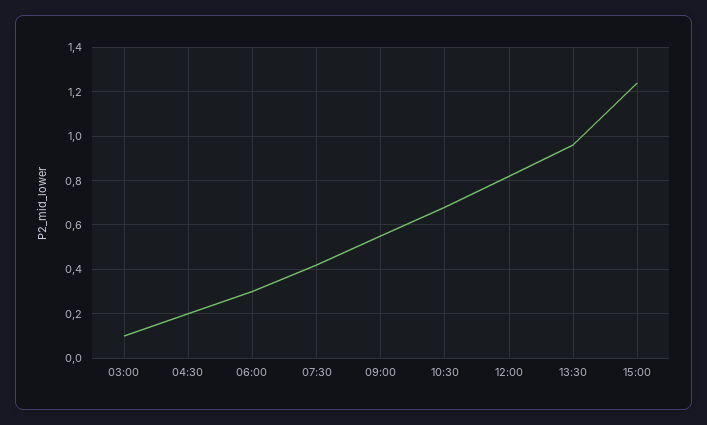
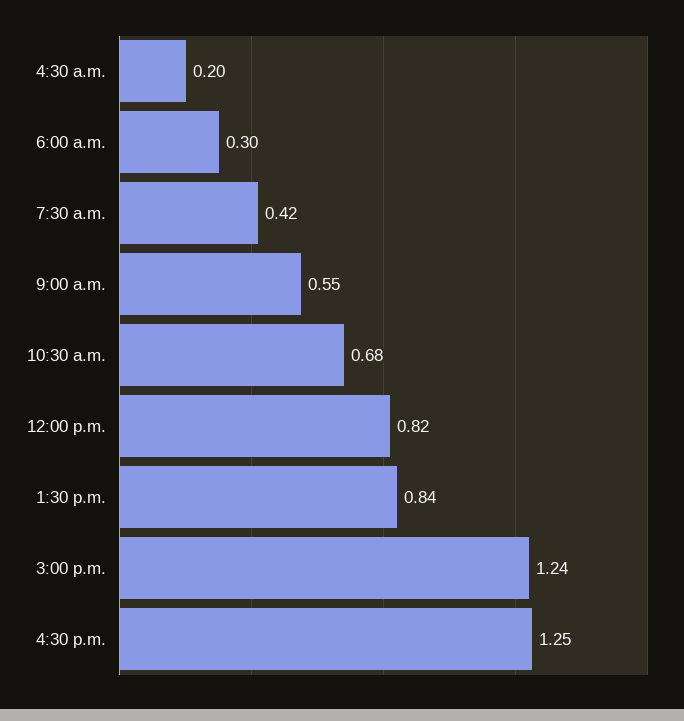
03:00: 0.1 -> none
13:30: 0.95 -> 0.84
4:30 p.m.: none -> 1.25

